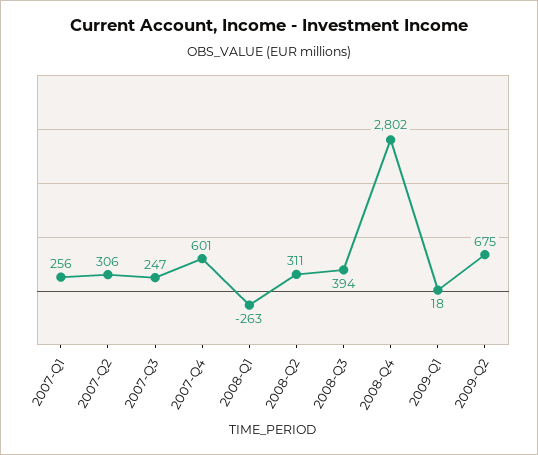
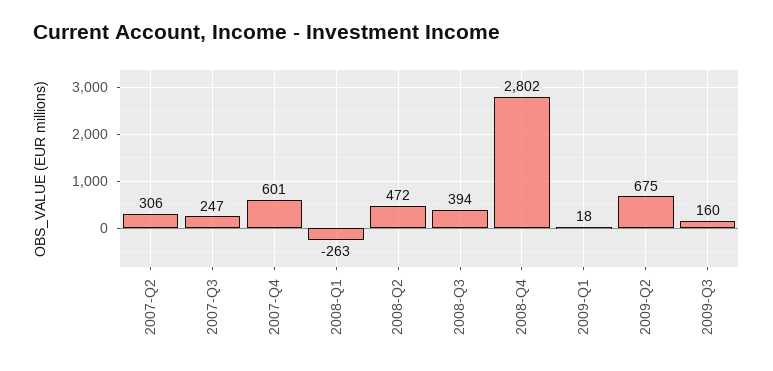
2007-Q1: 256 -> none
2008-Q2: 311 -> 472
2009-Q3: none -> 160

